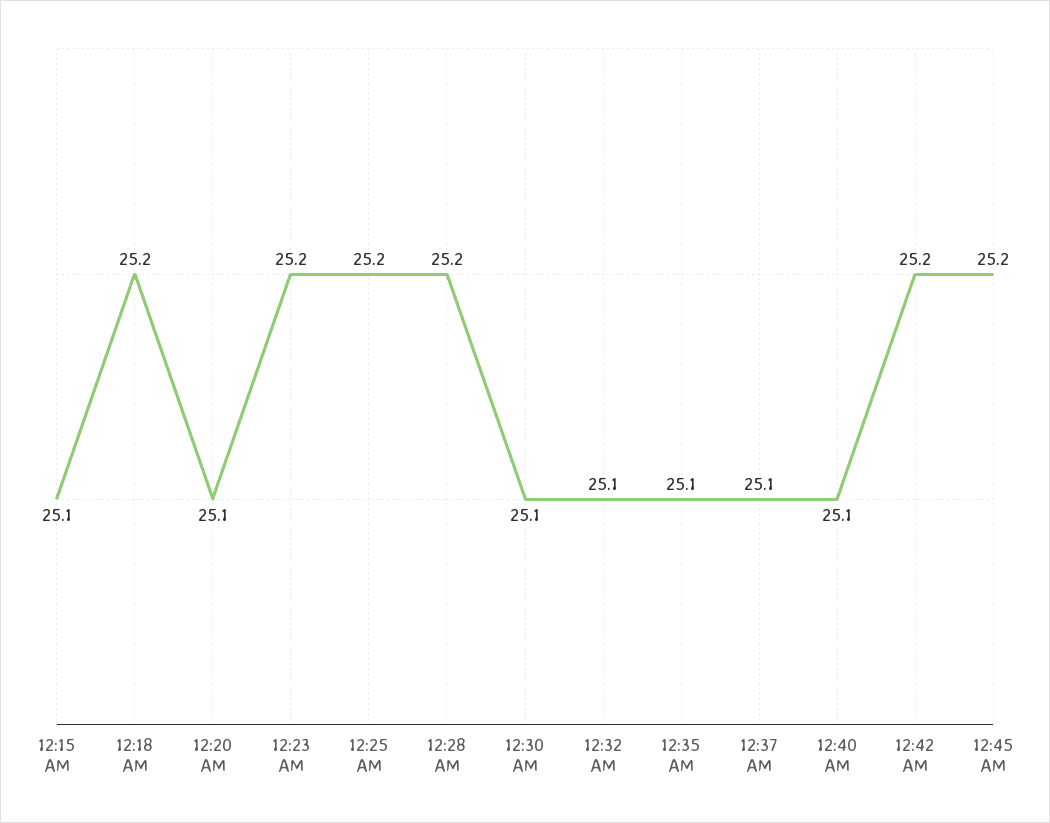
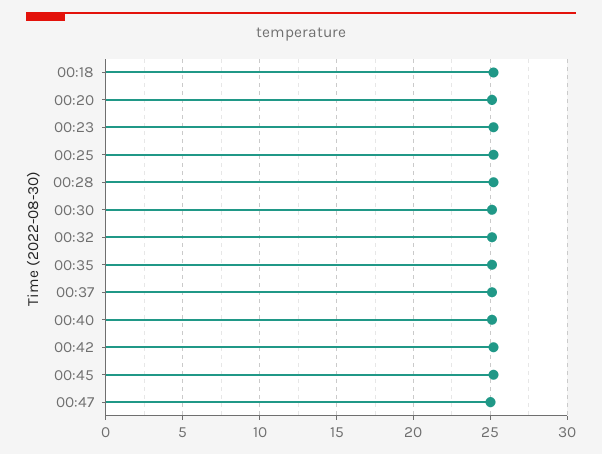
12:15 AM: 25.1 -> none
00:47: none -> 25

